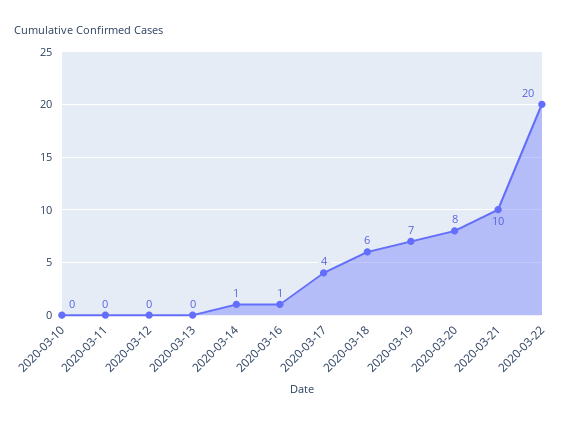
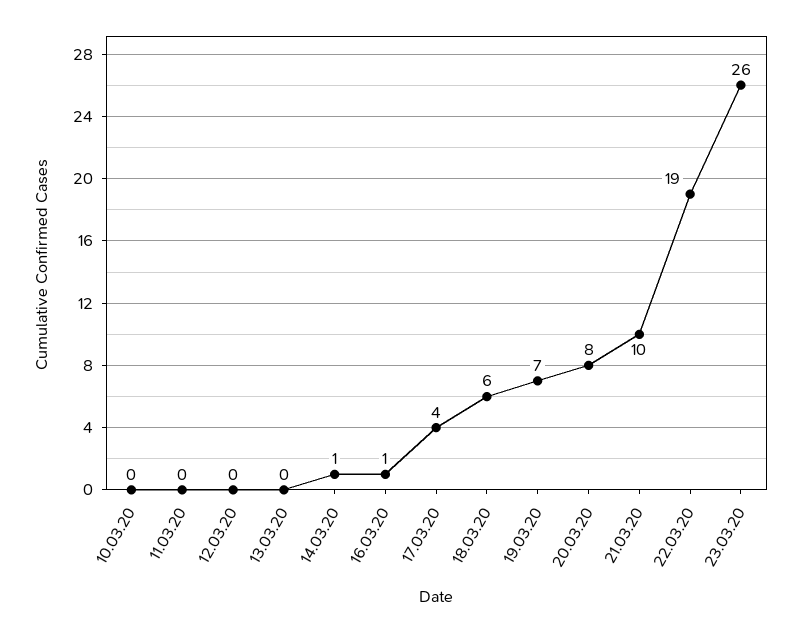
2020-03-22: 20 -> 19
23.03.20: none -> 26

